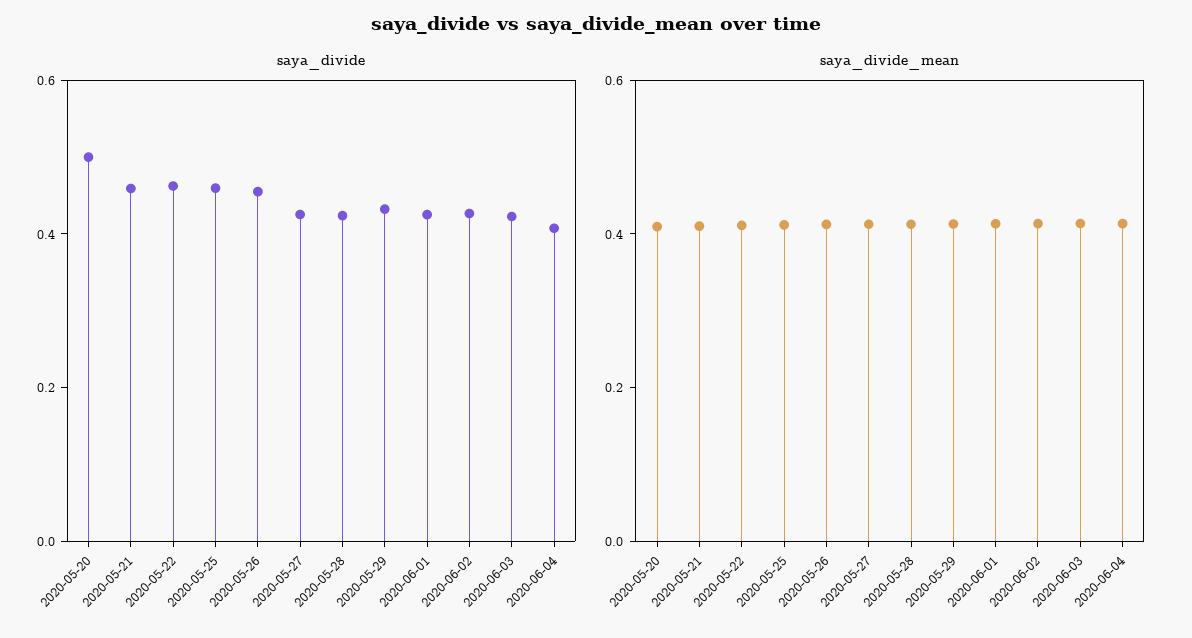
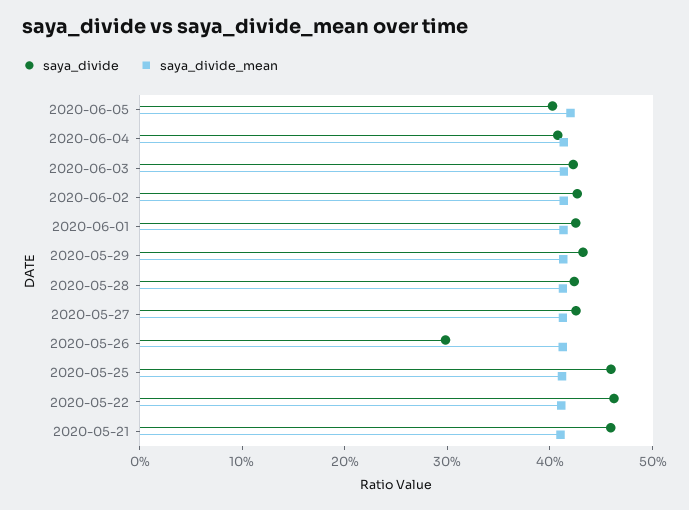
saya_divide, 2020-05-20: 0.5 -> none
saya_divide, 2020-05-26: 0.45 -> 0.3
saya_divide_mean, 2020-05-20: 0.4 -> none
saya_divide, 2020-06-05: none -> 0.4
saya_divide_mean, 2020-06-05: none -> 0.42

